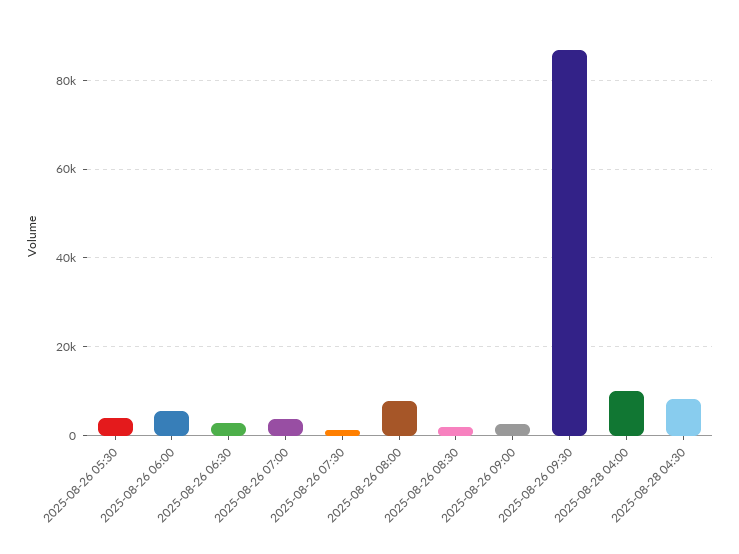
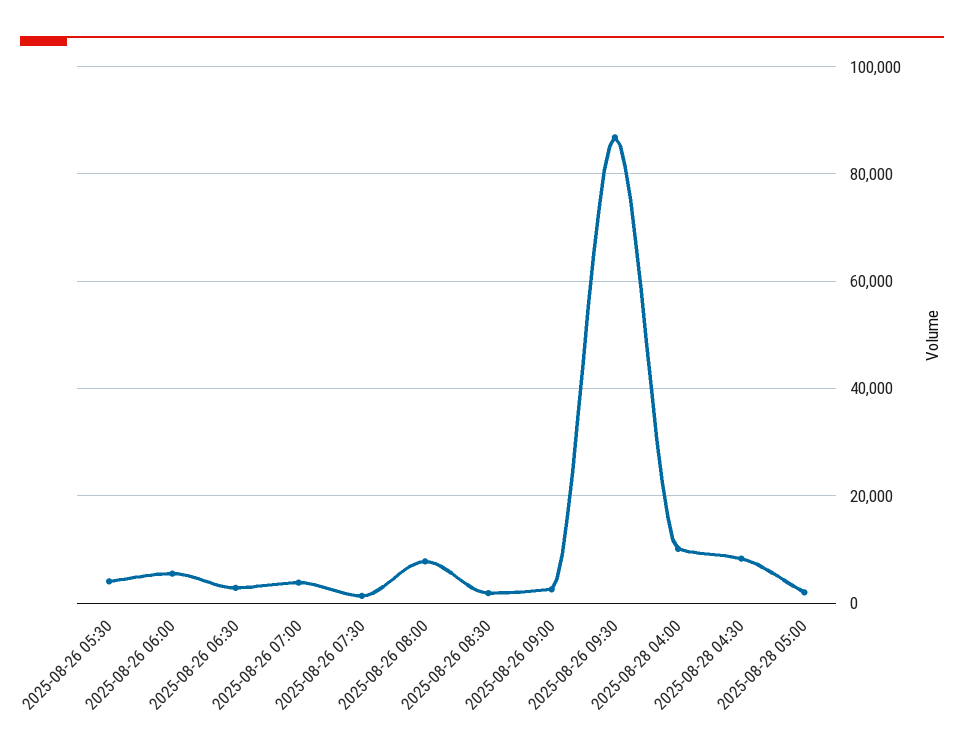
2025-08-28 05:00: none -> 2000

